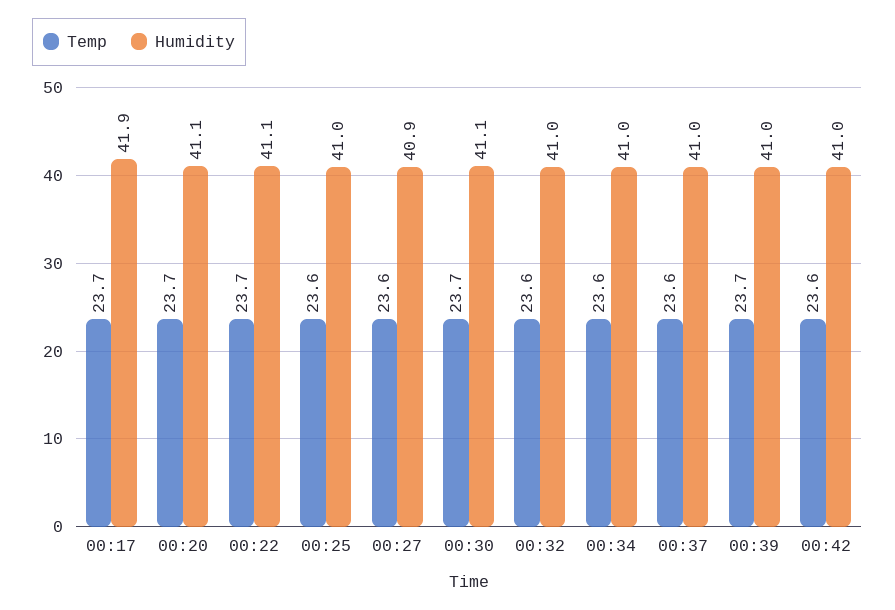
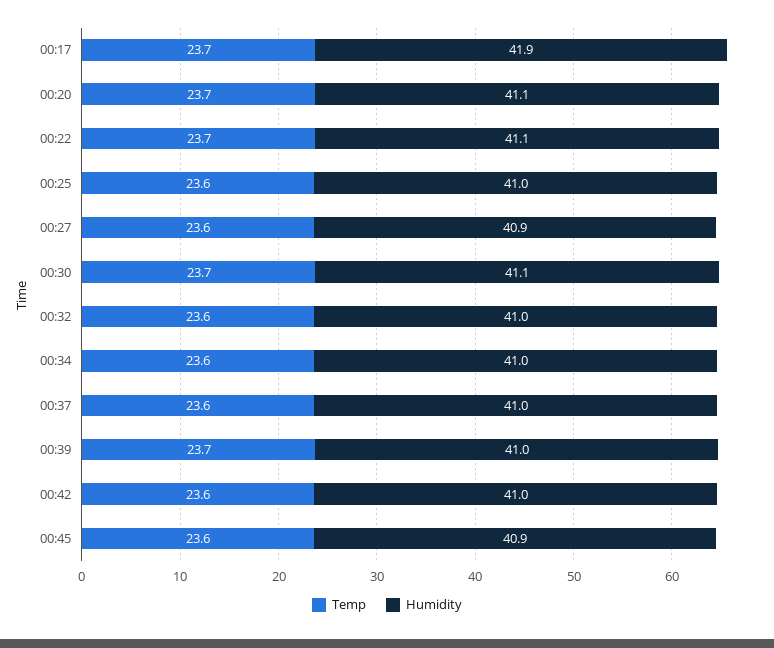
Temp, 00:45: none -> 23.6
Humidity, 00:45: none -> 40.9

